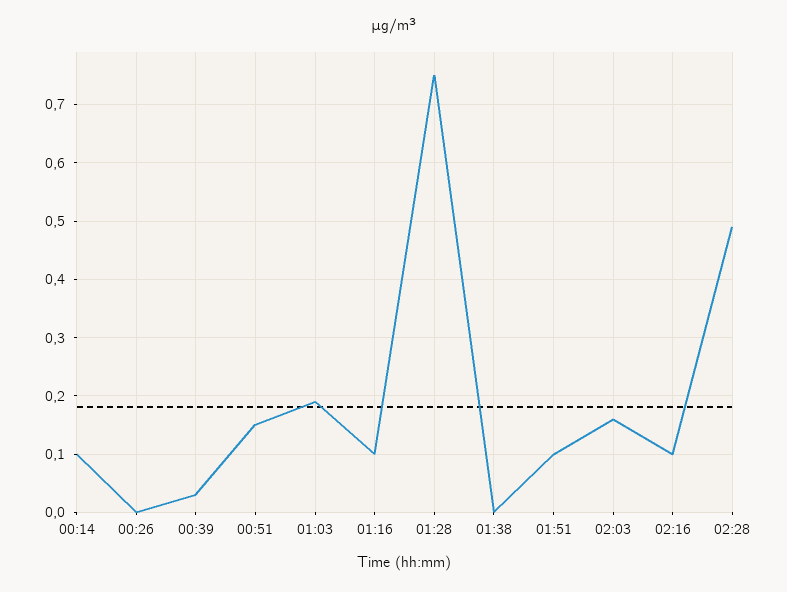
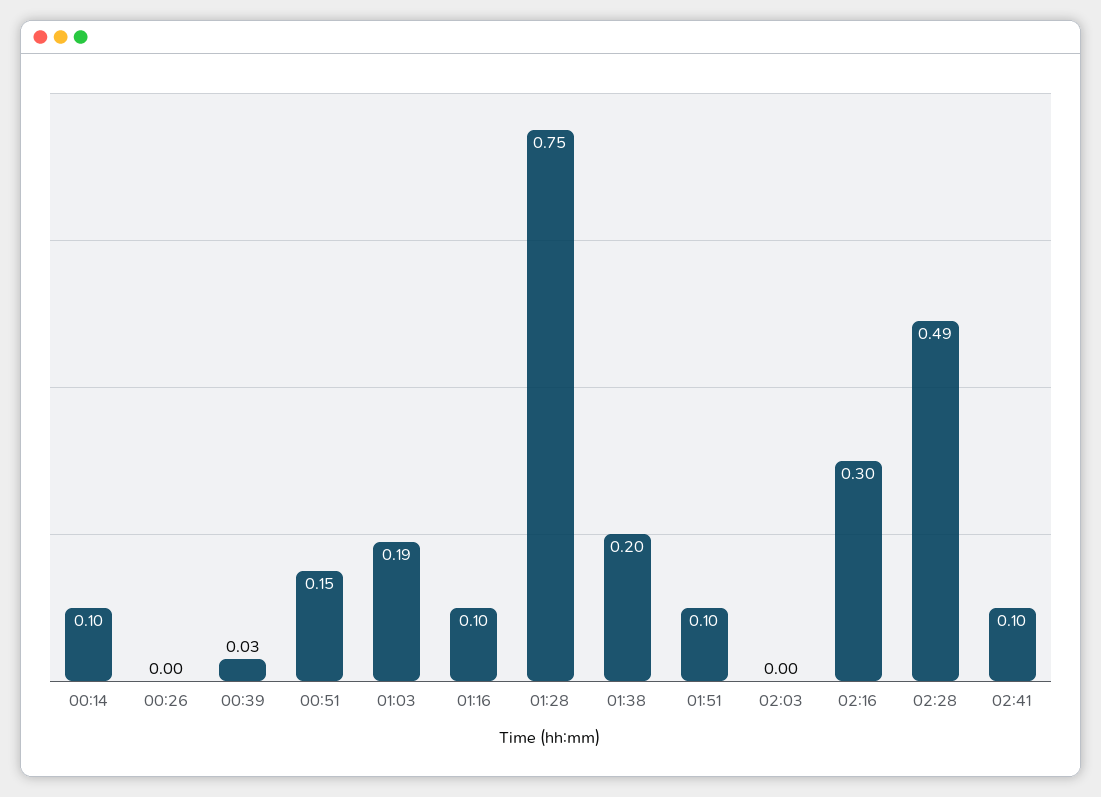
01:38: 0 -> 0.2
02:03: 0.15 -> 0
02:16: 0.1 -> 0.3
02:41: none -> 0.1

